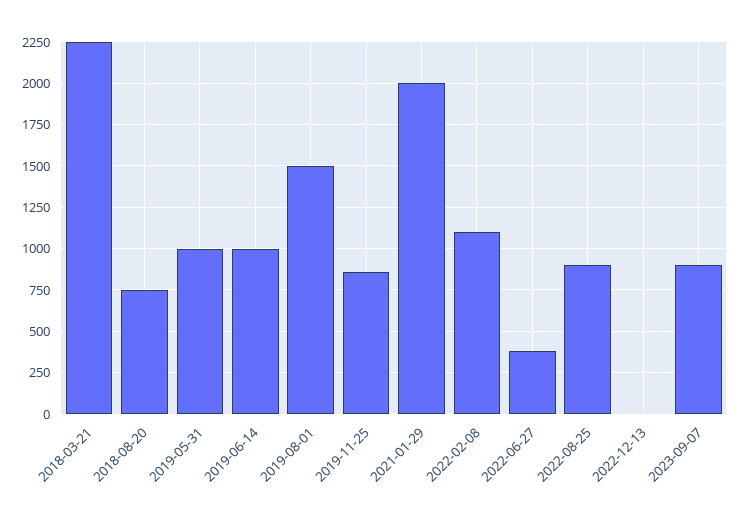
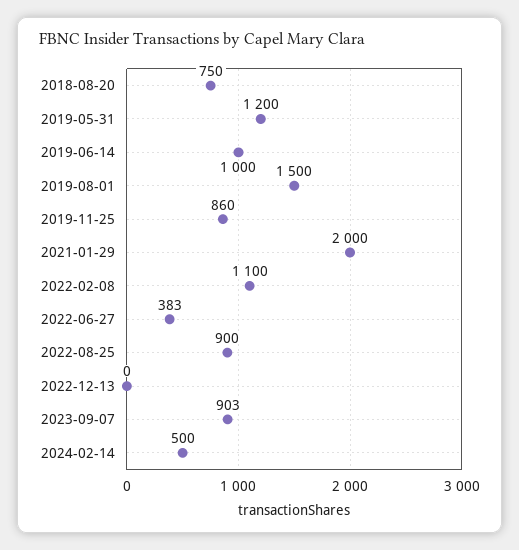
2018-03-21: 2250 -> none
2019-05-31: 1000 -> 1200
2024-02-14: none -> 500

